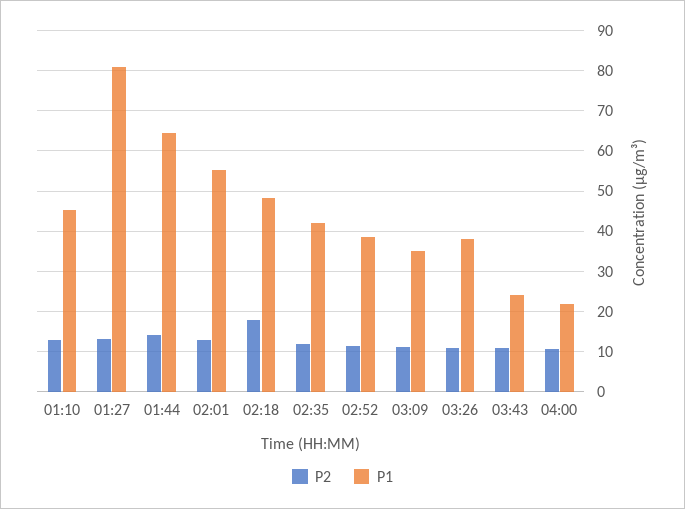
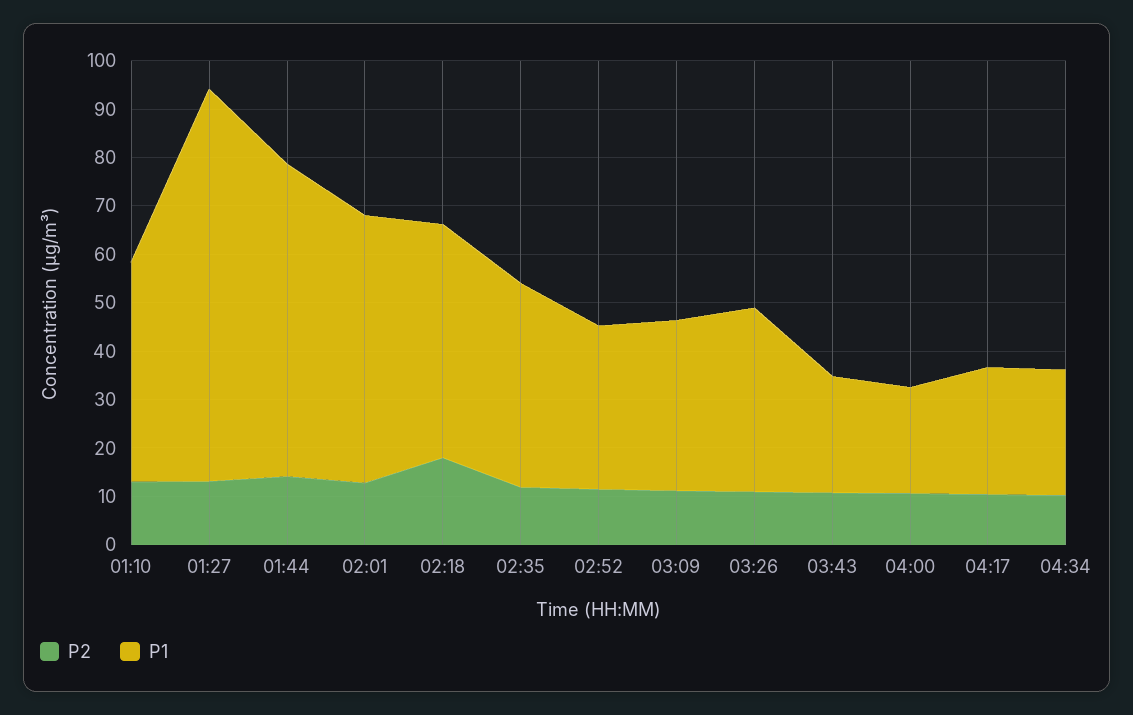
P1, 02:52: 38 -> 34
P2, 04:17: none -> 10
P1, 04:17: none -> 26
P2, 04:34: none -> 10
P1, 04:34: none -> 26

